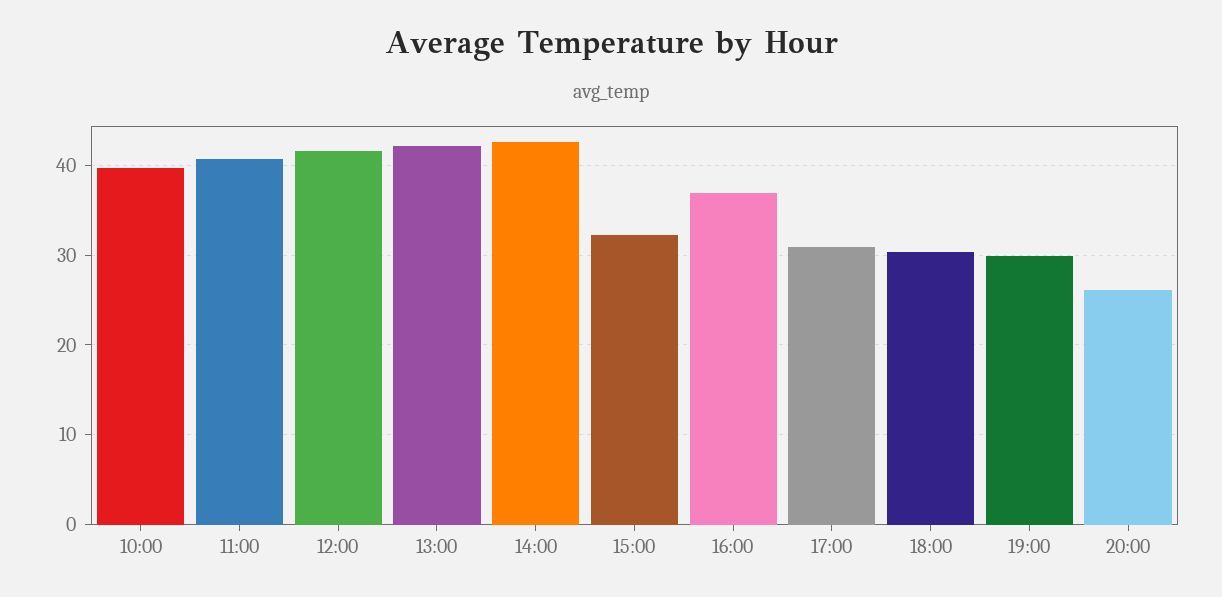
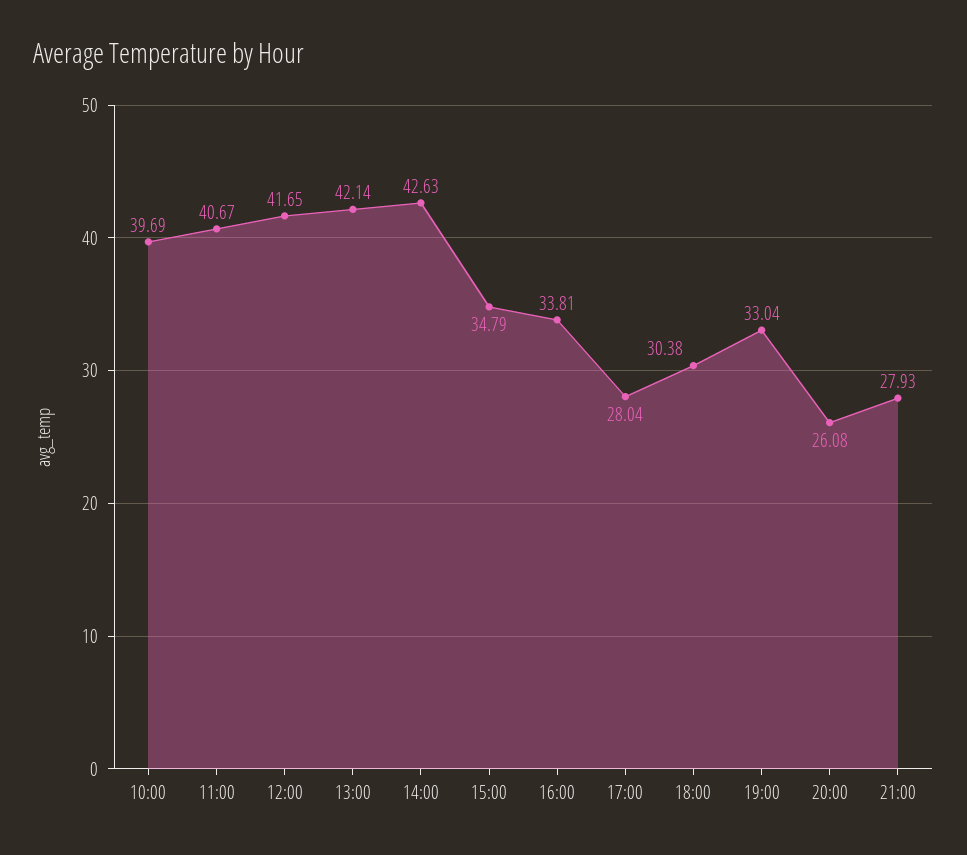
15:00: 32 -> 34.79
16:00: 37 -> 33.81
17:00: 31 -> 28.04
19:00: 30 -> 33.04
21:00: none -> 27.93

